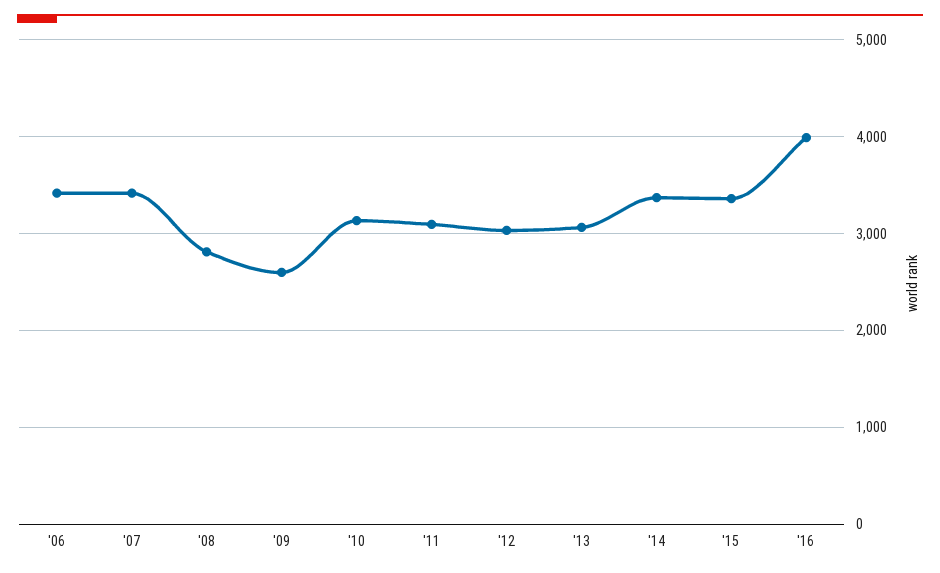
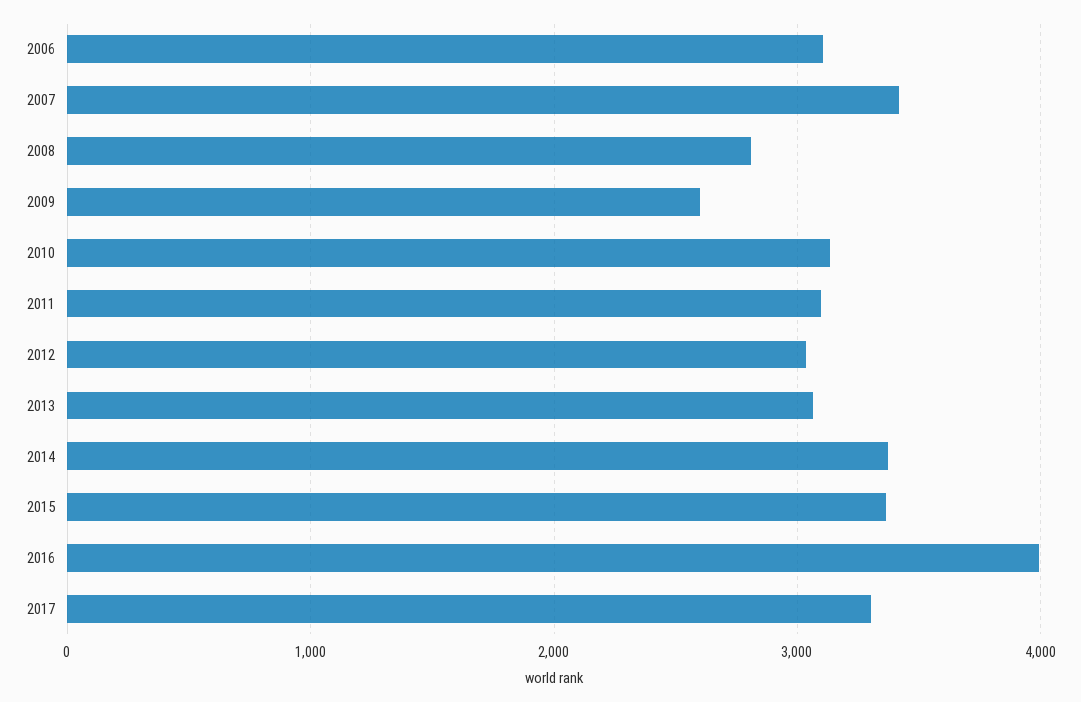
'06: 3400 -> 3100
2017: none -> 3300

